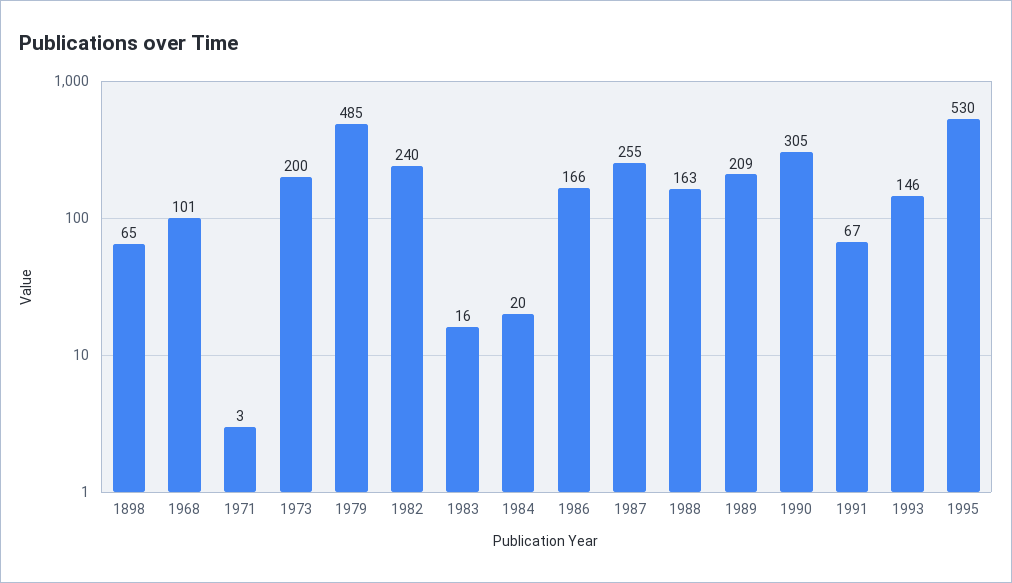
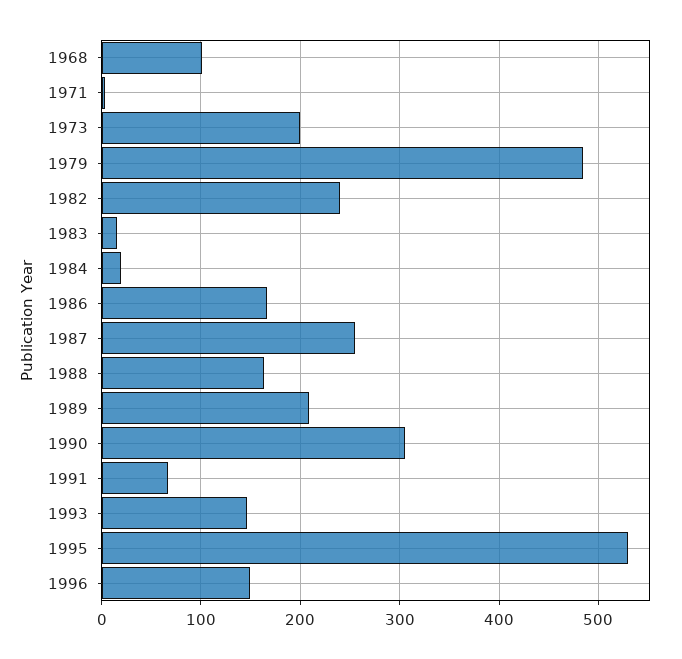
1898: 65 -> none
1996: none -> 150

